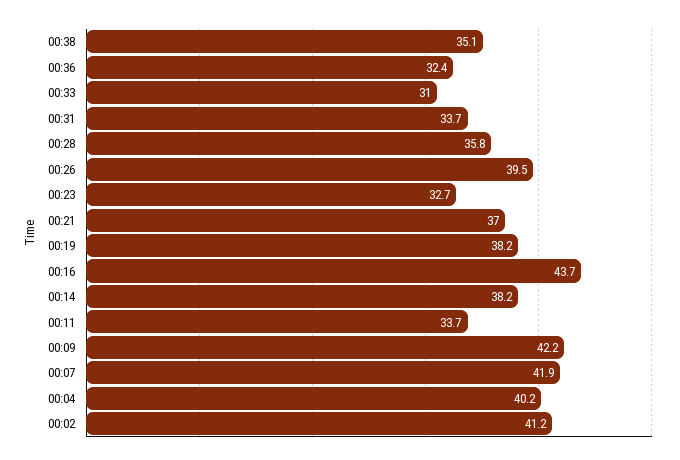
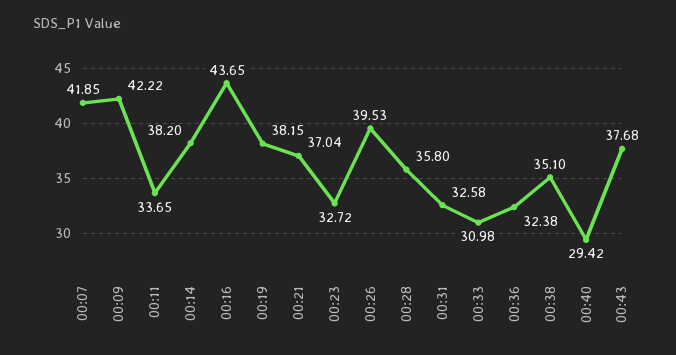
00:31: 33.7 -> 32.58
00:04: 40.2 -> none
00:02: 41.2 -> none
00:40: none -> 29.42
00:43: none -> 37.68

